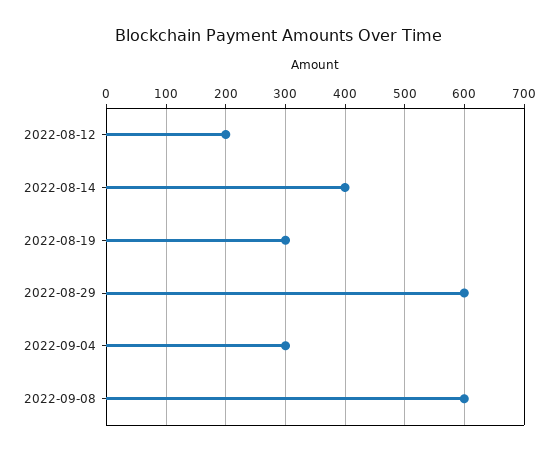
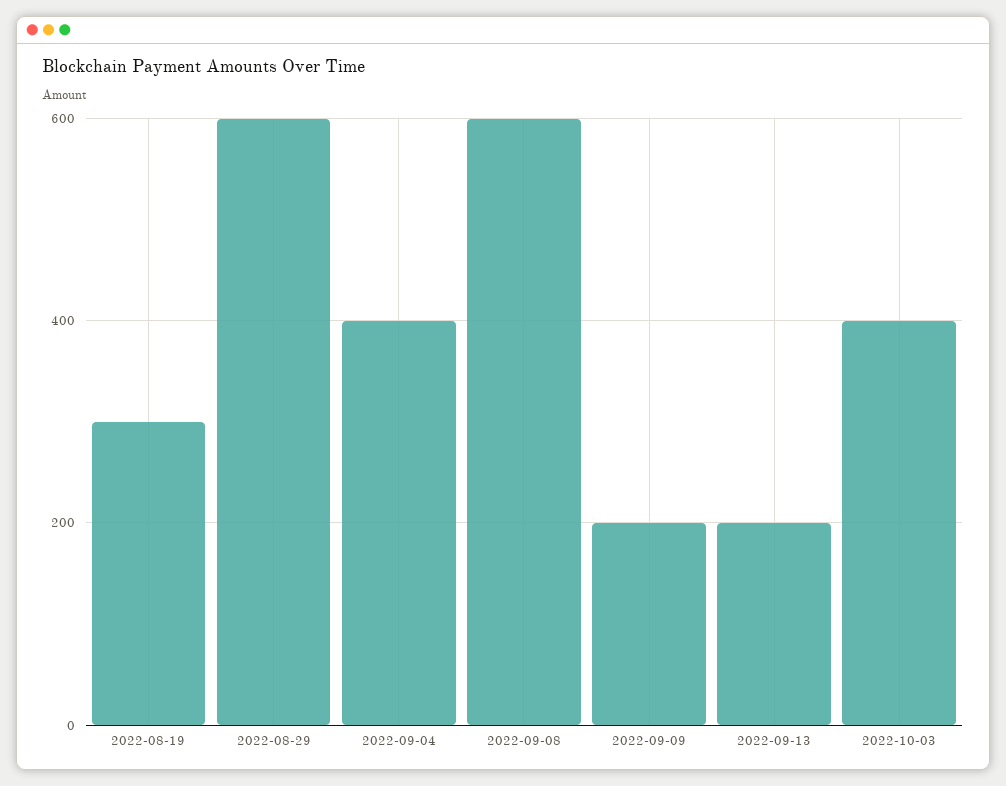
2022-08-12: 200 -> none
2022-08-14: 400 -> none
2022-09-04: 300 -> 400
2022-09-09: none -> 200
2022-09-13: none -> 200
2022-10-03: none -> 400

